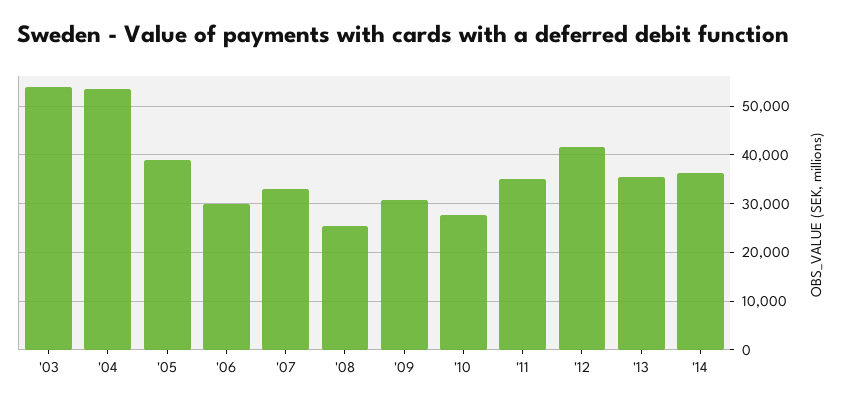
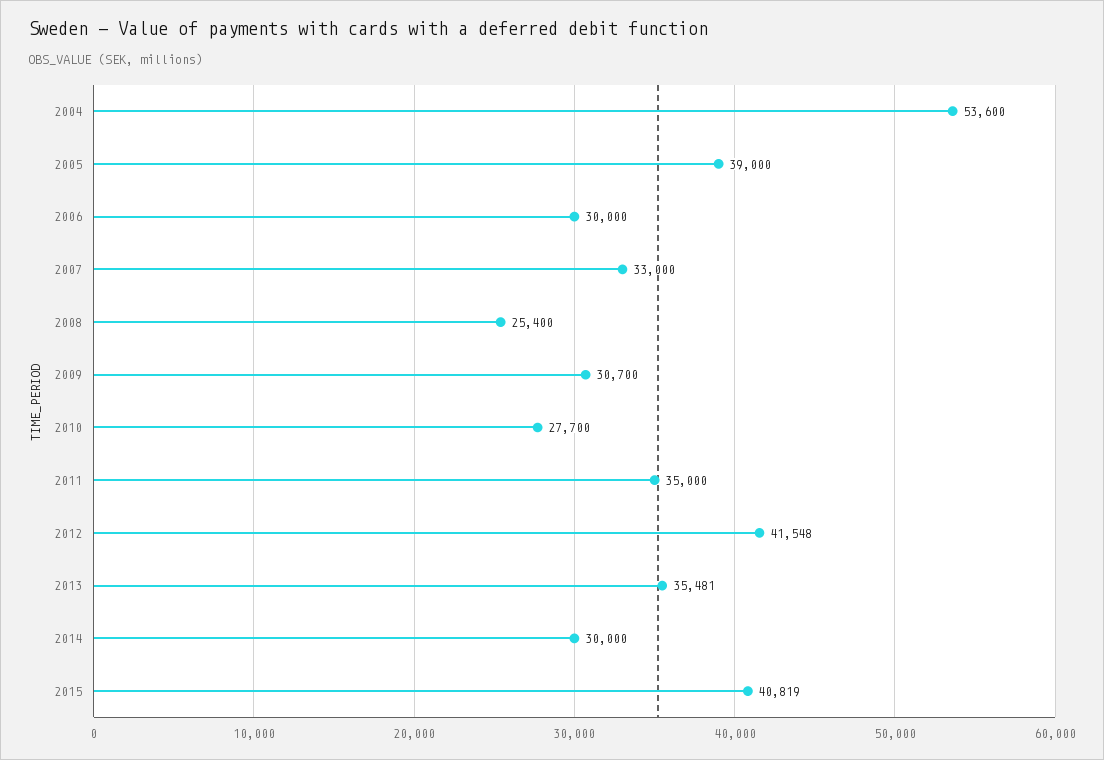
'03: 54000 -> none
'14: 36000 -> 30000
2015: none -> 40819

